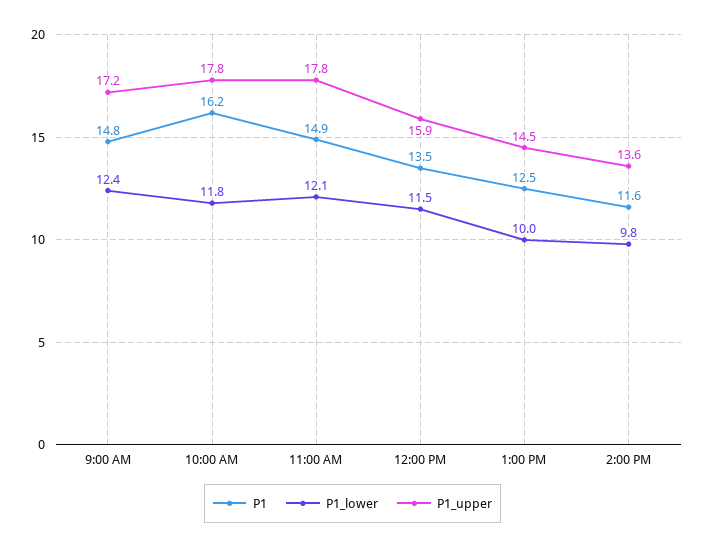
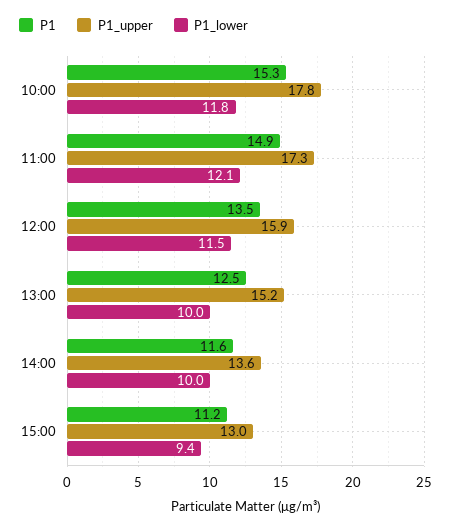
P1, 9:00 AM: 14.8 -> none
P1_lower, 9:00 AM: 12.4 -> none
P1_upper, 9:00 AM: 17.2 -> none
P1, 10:00 AM: 16.2 -> 15.3
P1_upper, 11:00 AM: 17.8 -> 17.3
P1_upper, 1:00 PM: 14.5 -> 15.2
P1_lower, 2:00 PM: 9.8 -> 10
P1, 15:00: none -> 11.2
P1_upper, 15:00: none -> 13
P1_lower, 15:00: none -> 9.4

